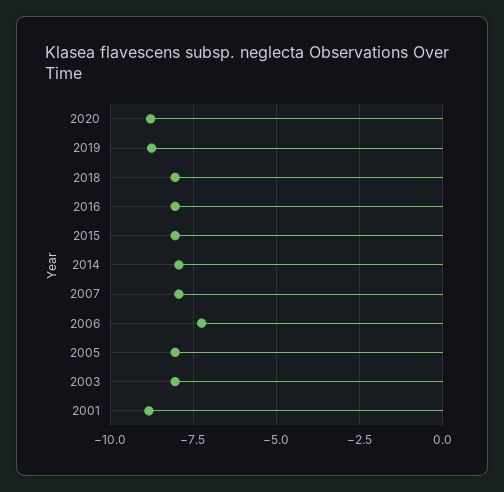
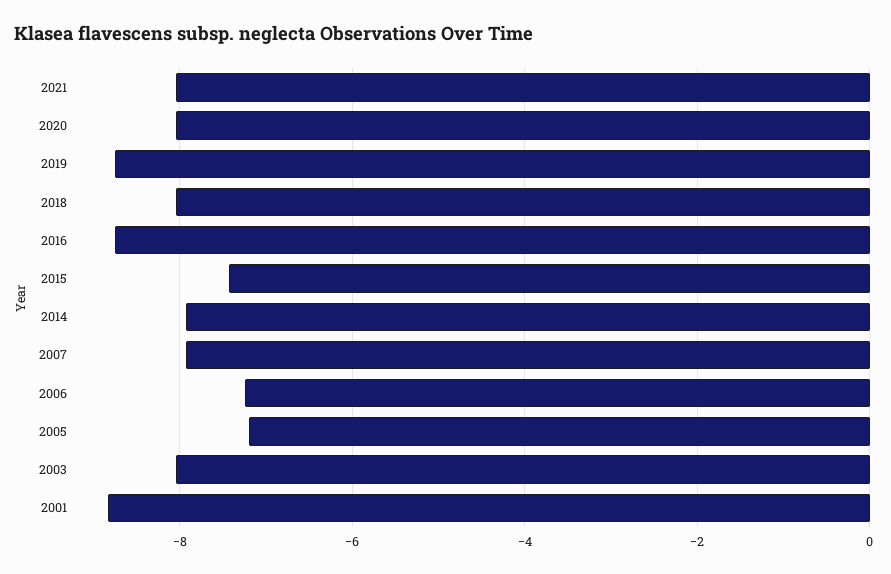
2020: -8.75 -> -8
2016: -8 -> -8.8
2015: -8 -> -7.4
2005: -8 -> -7.2
2021: none -> -8

